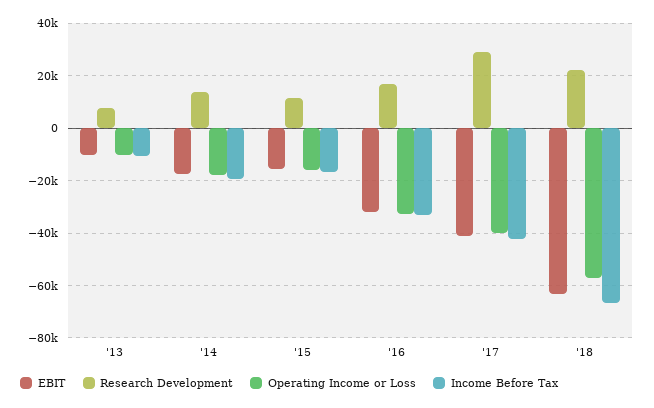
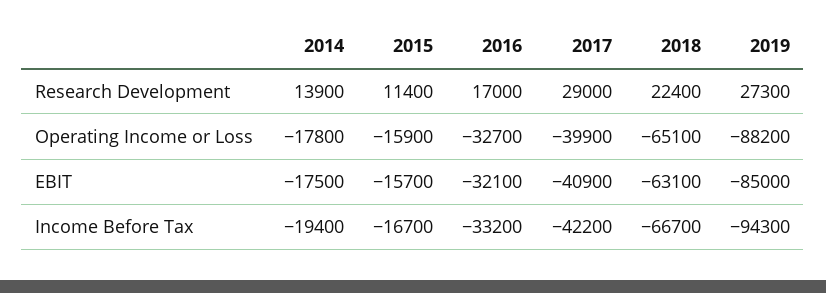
EBIT, '13: -10000 -> none
Research Development, '13: 7500 -> none
Operating Income or Loss, '13: -10000 -> none
Income Before Tax, '13: -10000 -> none
Operating Income or Loss, '18: -57500 -> -65100
Research Development, 2019: none -> 27300
Operating Income or Loss, 2019: none -> -88200
EBIT, 2019: none -> -85000
Income Before Tax, 2019: none -> -94300

